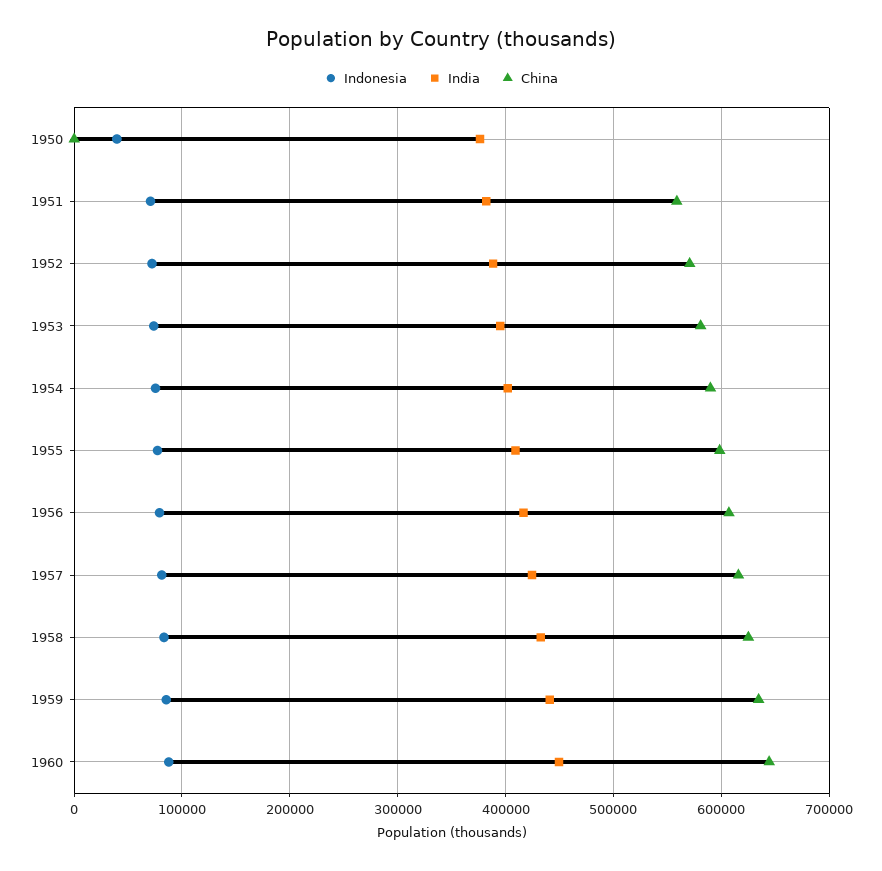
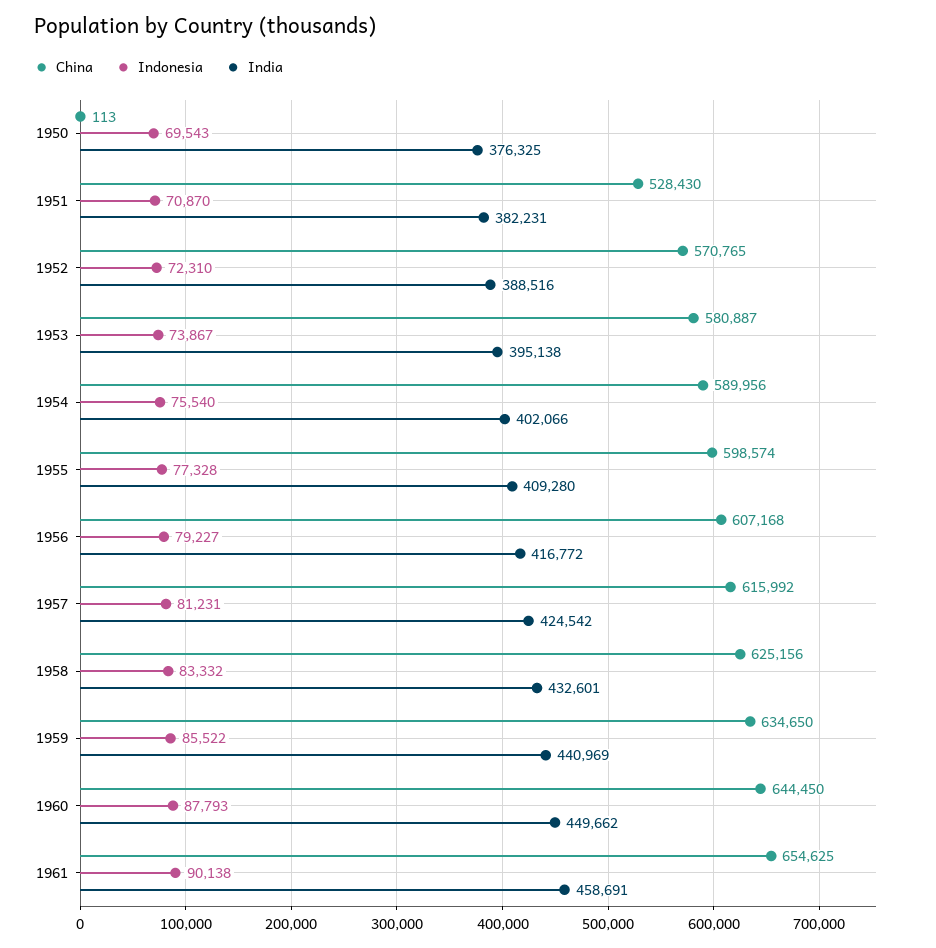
Indonesia, 1950: 40000 -> 69543
China, 1951: 560000 -> 528430
China, 1961: none -> 654625
Indonesia, 1961: none -> 90138
India, 1961: none -> 458691

